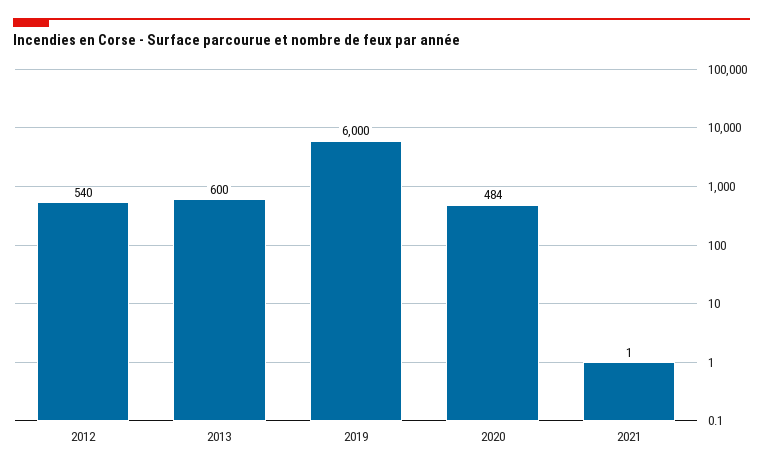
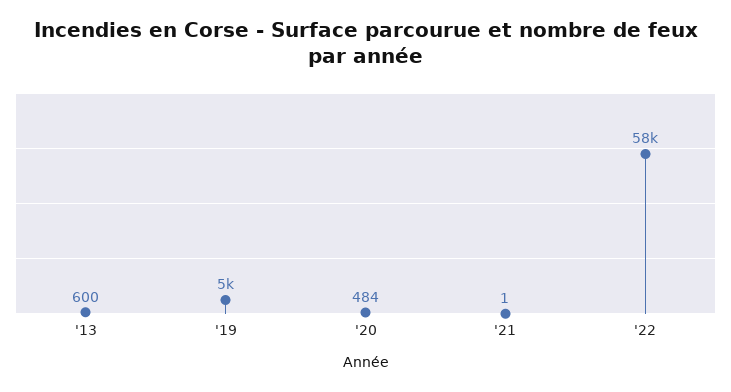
2012: 540 -> none
2019: 6000 -> 5000
'22: none -> 58000

